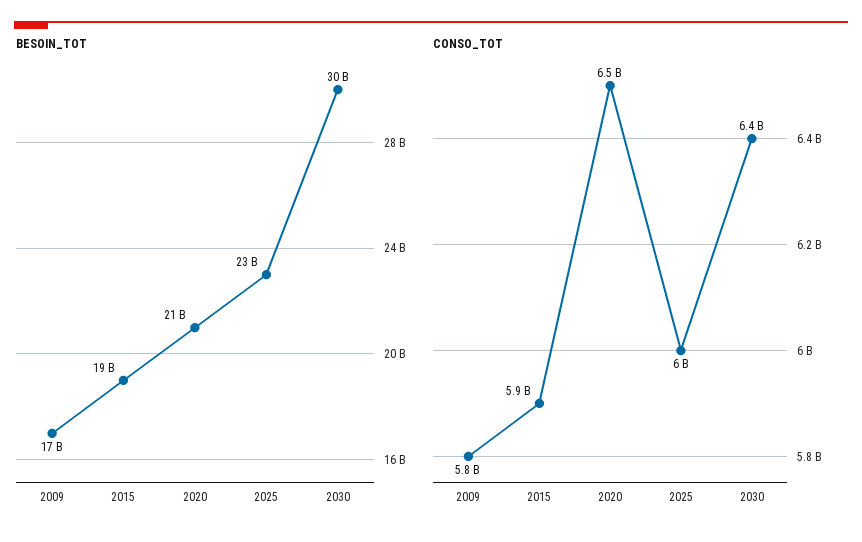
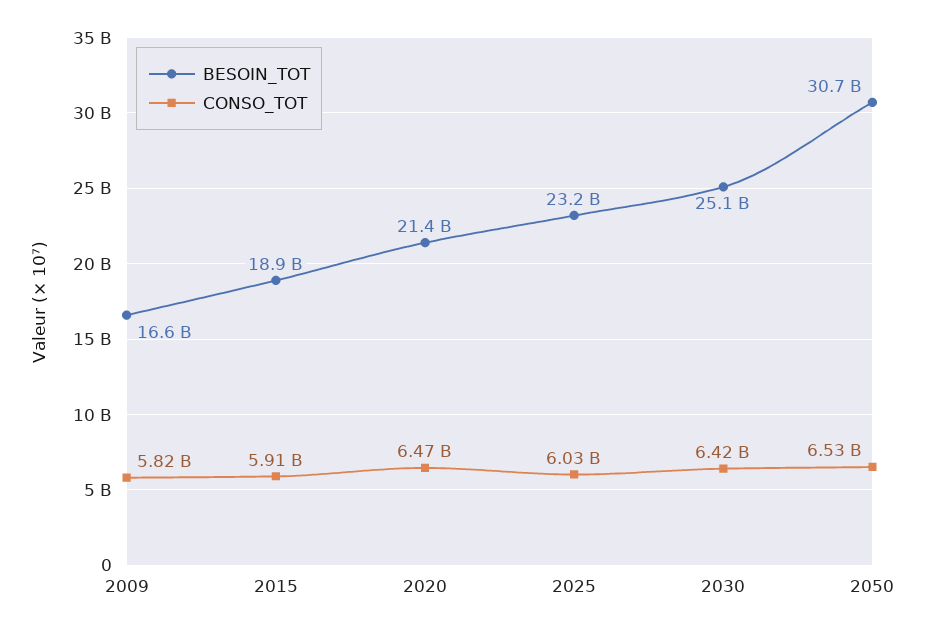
BESOIN_TOT, 2030: 30000000000 -> 25100000000
BESOIN_TOT, 2050: none -> 30700000000
CONSO_TOT, 2050: none -> 6530000000

